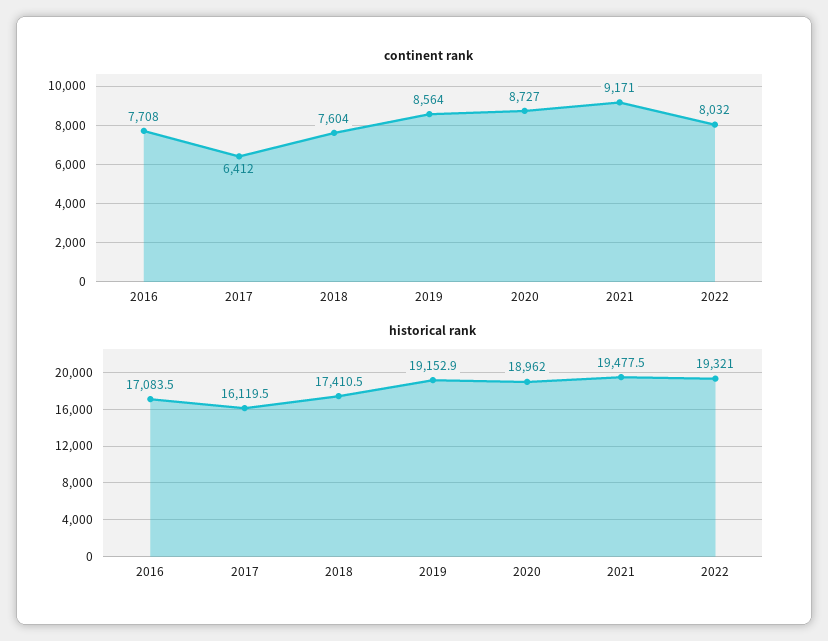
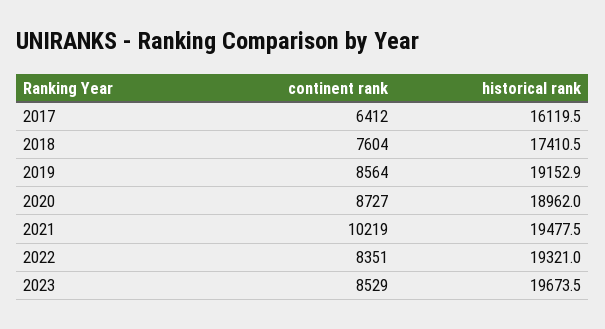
continent rank, 2016: 7708 -> none
continent rank, 2021: 9171 -> 10219
continent rank, 2022: 8032 -> 8351
historical rank, 2016: 17083.5 -> none
continent rank, 2023: none -> 8529
historical rank, 2023: none -> 19673.5

